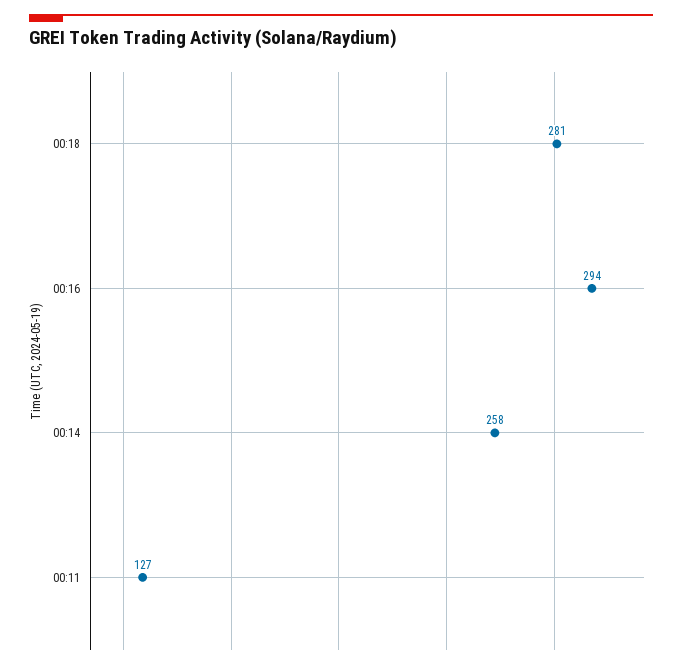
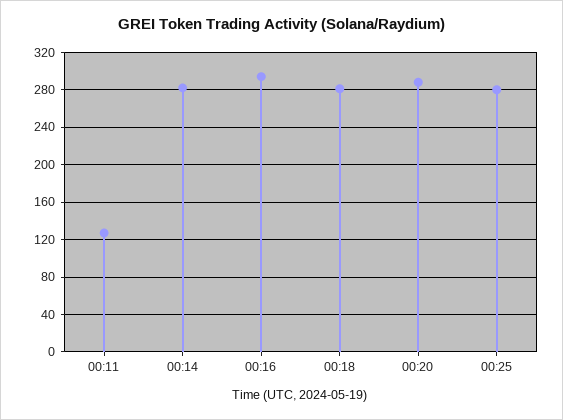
00:14: 258 -> 280
00:20: none -> 290
00:25: none -> 280

